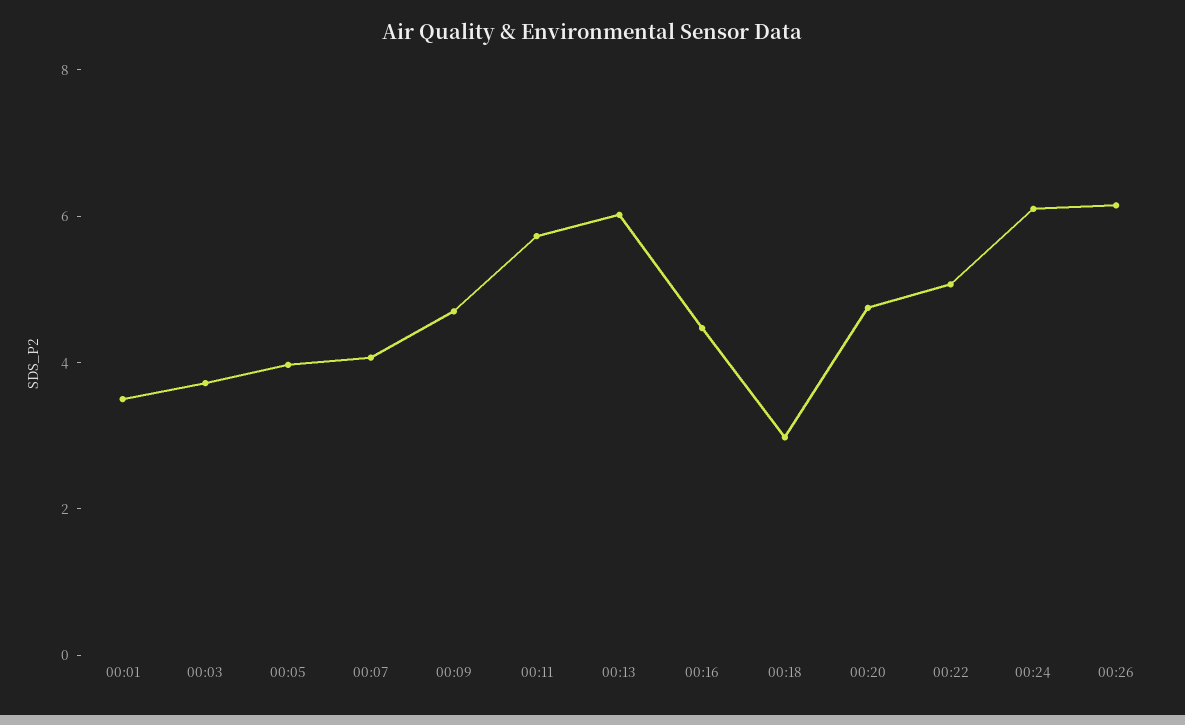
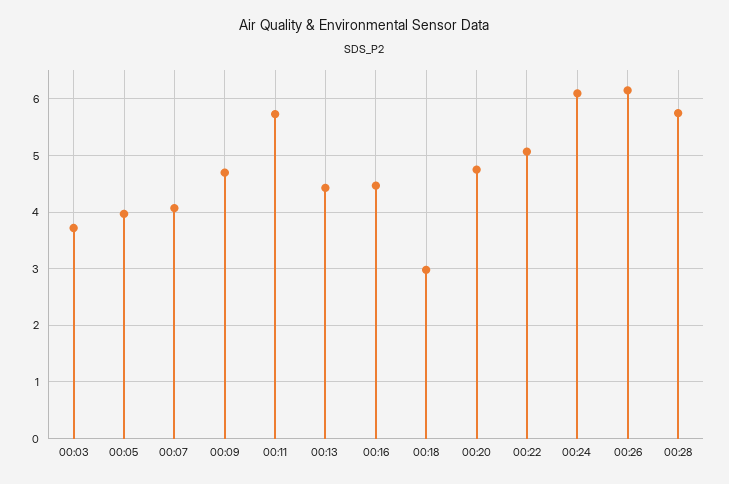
00:01: 3.5 -> none
00:13: 6 -> 4.4
00:28: none -> 5.8

